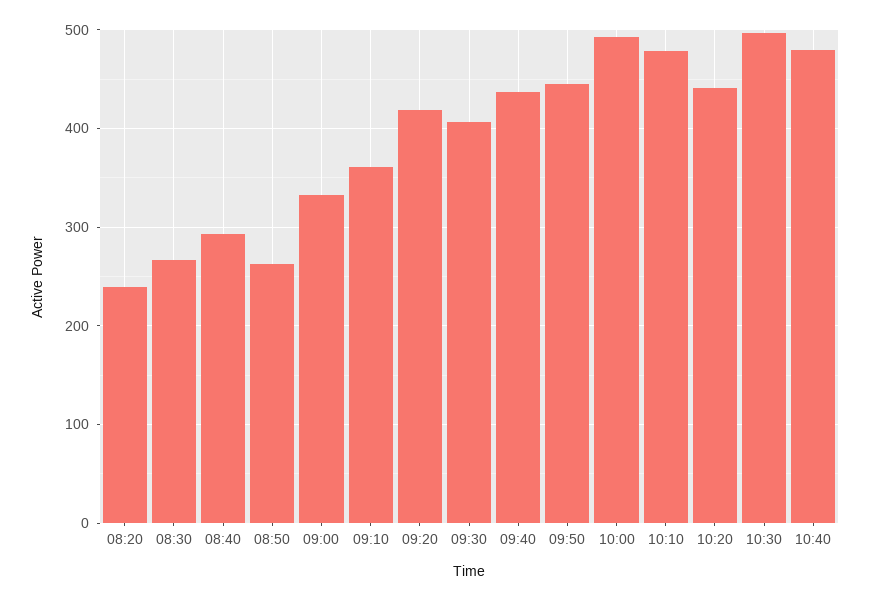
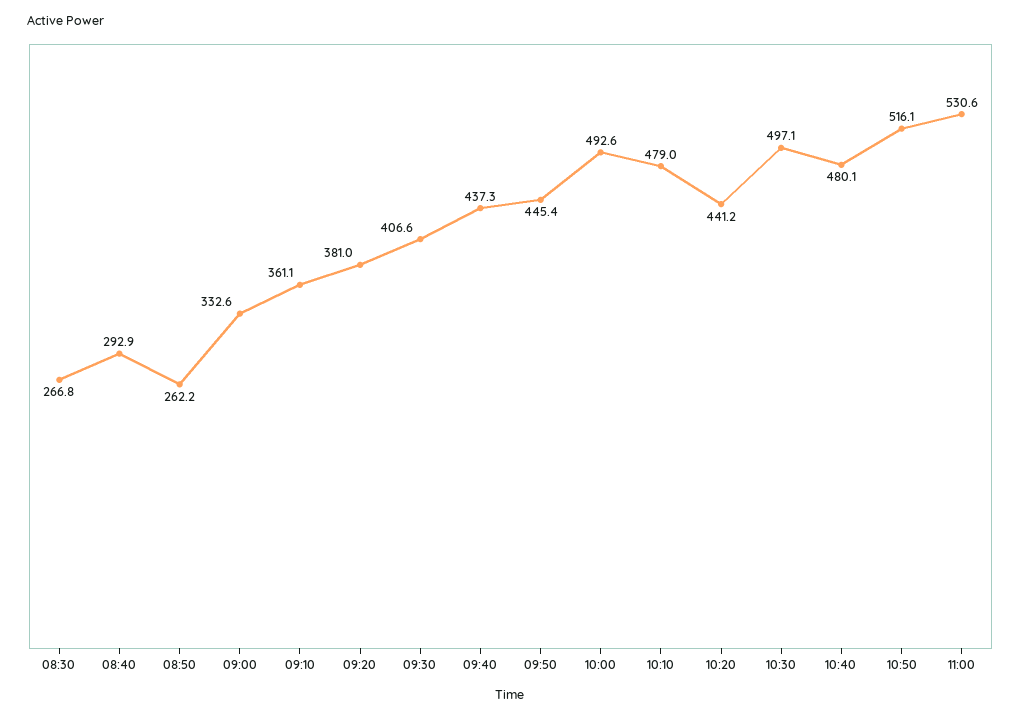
08:20: 240 -> none
09:20: 420 -> 381
10:50: none -> 516.1
11:00: none -> 530.6

